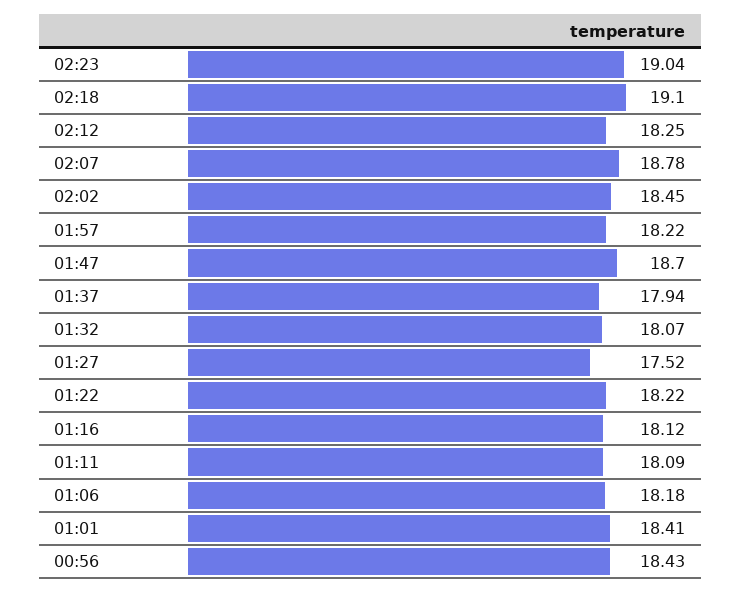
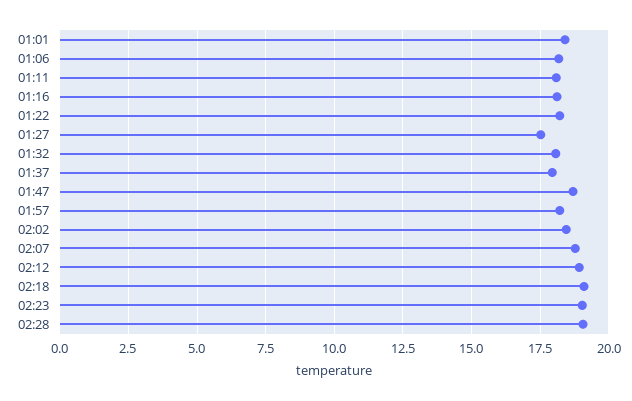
02:12: 18.25 -> 19
00:56: 18.43 -> none
02:28: none -> 19

